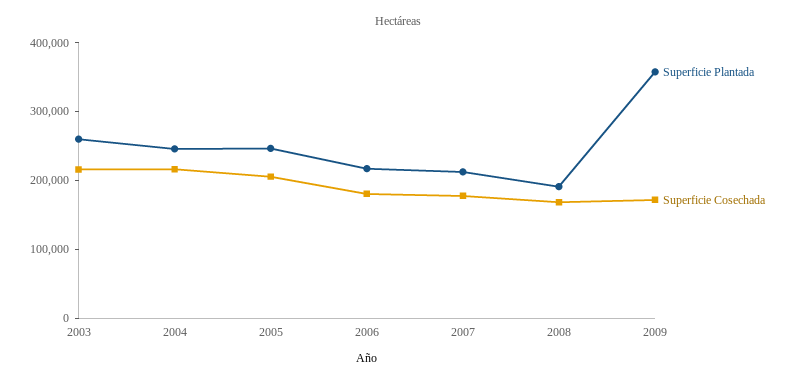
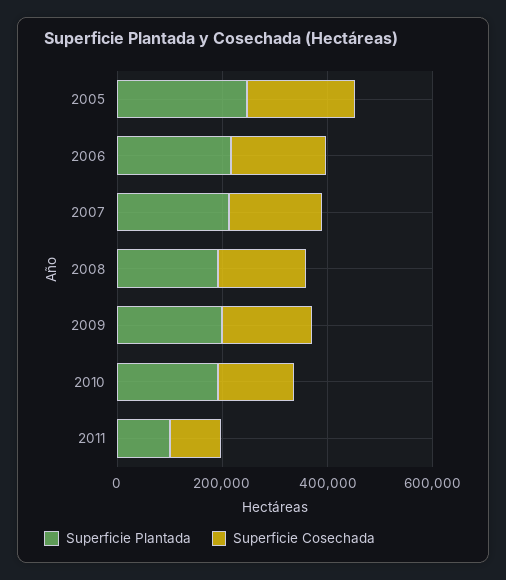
Superficie Plantada, 2003: 260000 -> none
Superficie Cosechada, 2003: 220000 -> none
Superficie Plantada, 2004: 240000 -> none
Superficie Cosechada, 2004: 220000 -> none
Superficie Plantada, 2009: 360000 -> 200000
Superficie Plantada, 2010: none -> 200000
Superficie Cosechada, 2010: none -> 150000
Superficie Plantada, 2011: none -> 100000
Superficie Cosechada, 2011: none -> 100000

